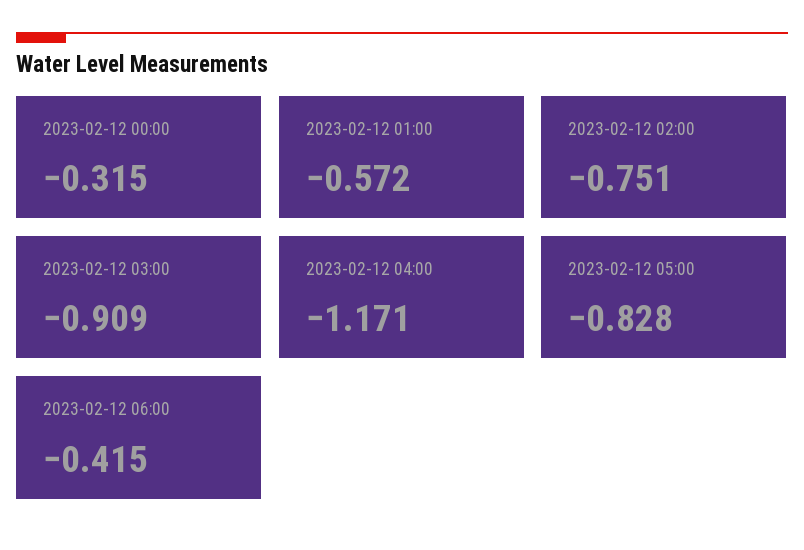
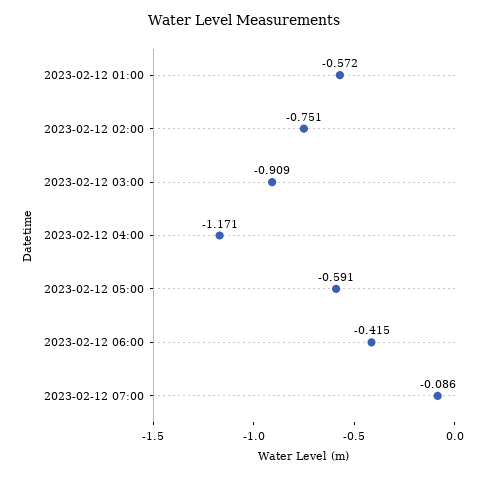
2023-02-12 00:00: -0.315 -> none
2023-02-12 05:00: -0.828 -> -0.591
2023-02-12 07:00: none -> -0.086

